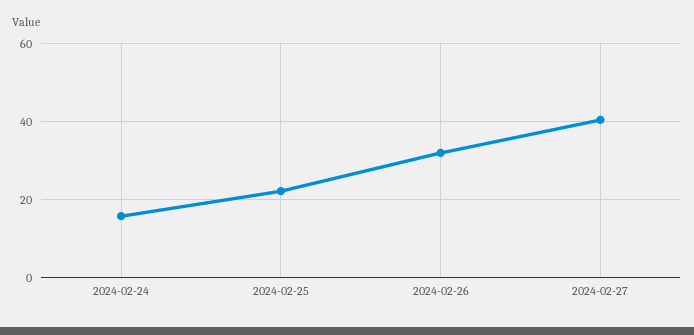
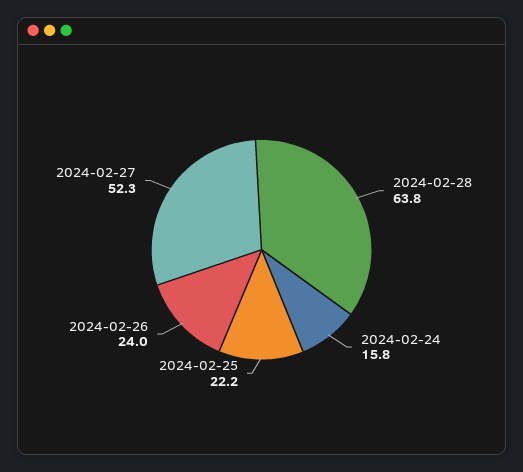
2024-02-26: 32 -> 24
2024-02-27: 40 -> 52.3
2024-02-28: none -> 63.8

